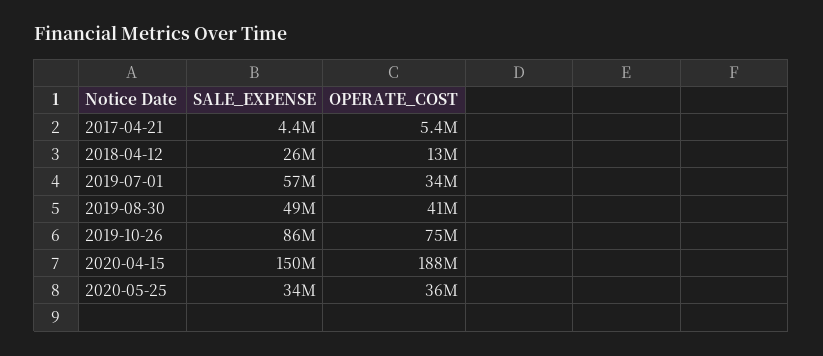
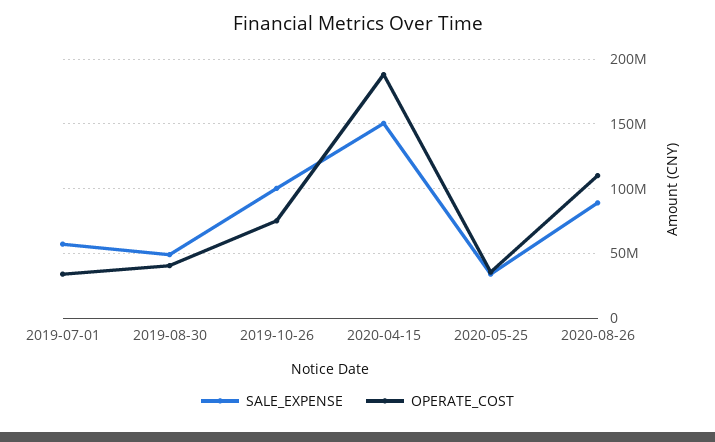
SALE_EXPENSE, 2017-04-21: 4400000 -> none
OPERATE_COST, 2017-04-21: 5400000 -> none
SALE_EXPENSE, 2018-04-12: 26000000 -> none
OPERATE_COST, 2018-04-12: 13000000 -> none
SALE_EXPENSE, 2019-10-26: 86000000 -> 100000000
SALE_EXPENSE, 2020-08-26: none -> 90000000
OPERATE_COST, 2020-08-26: none -> 110000000

